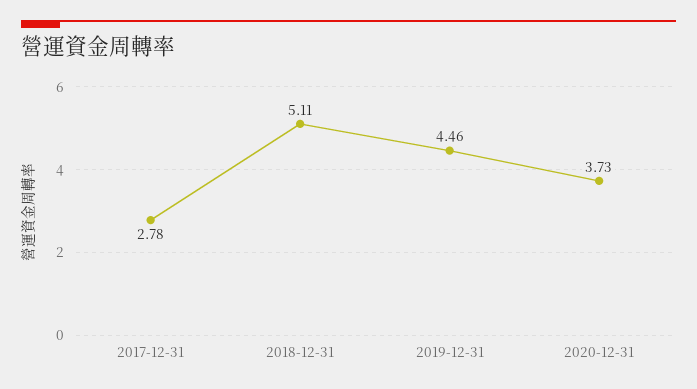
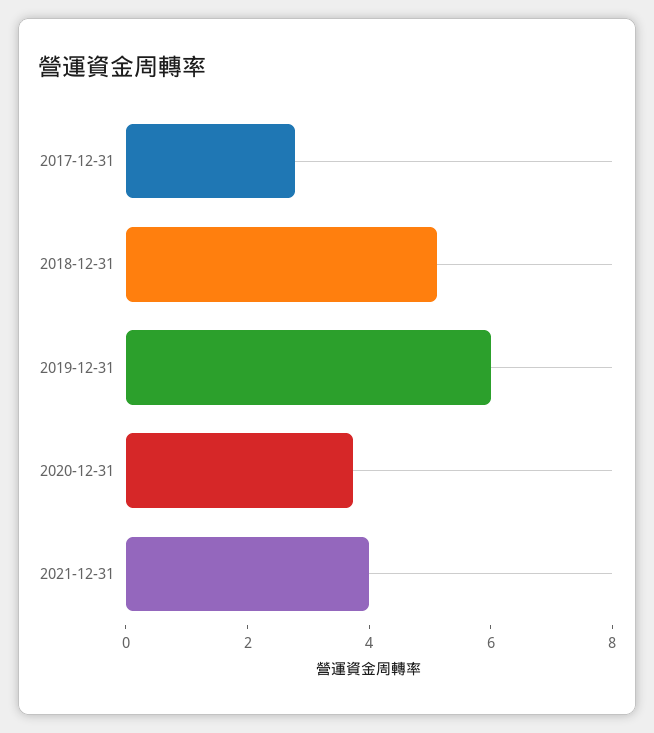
2019-12-31: 4.46 -> 6
2021-12-31: none -> 4

